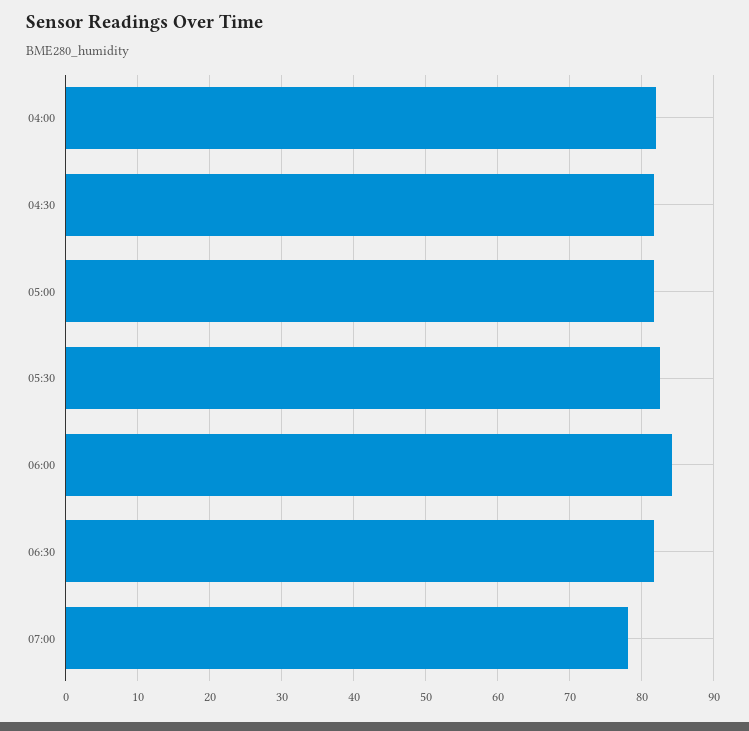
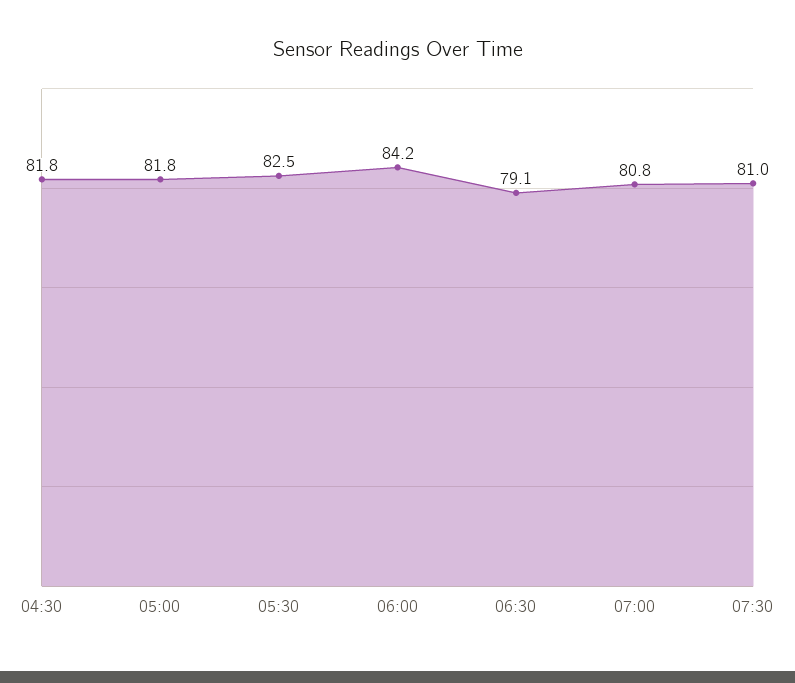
04:00: 82 -> none
06:30: 82 -> 79.1
07:00: 78 -> 80.8
07:30: none -> 81

